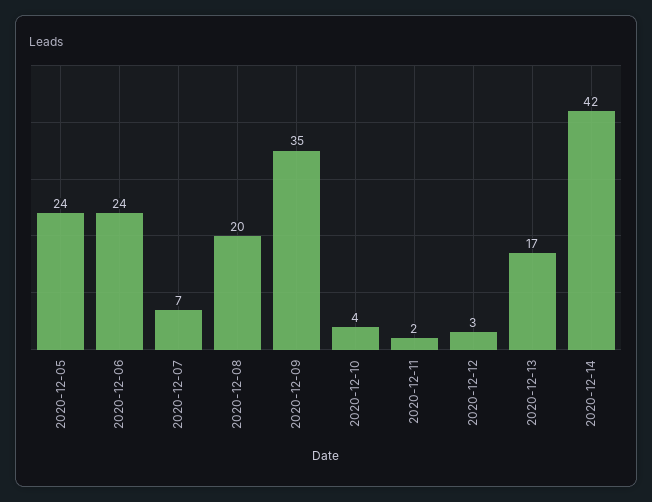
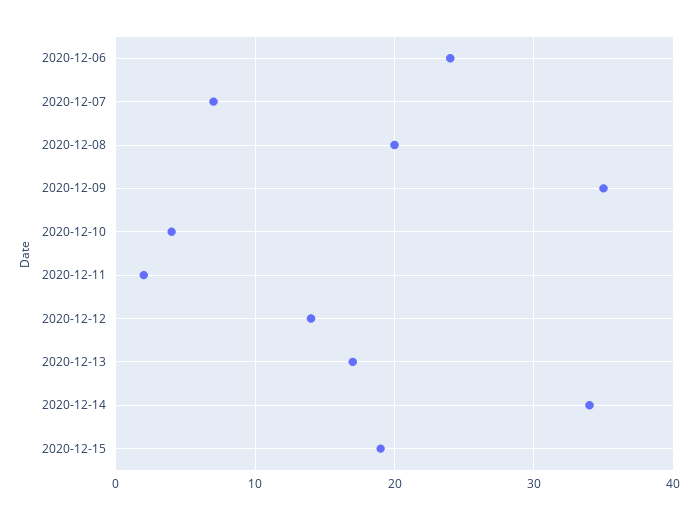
2020-12-05: 24 -> none
2020-12-12: 3 -> 14
2020-12-14: 42 -> 34
2020-12-15: none -> 19

